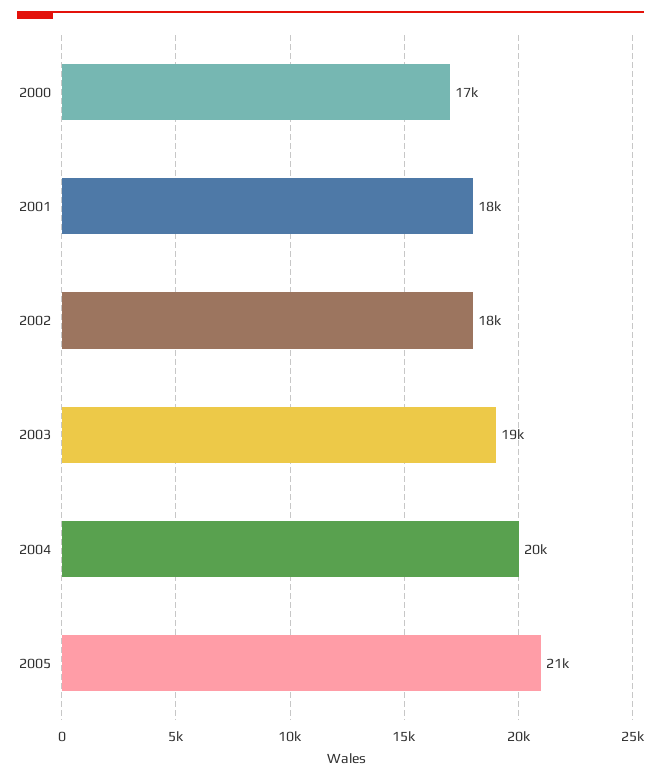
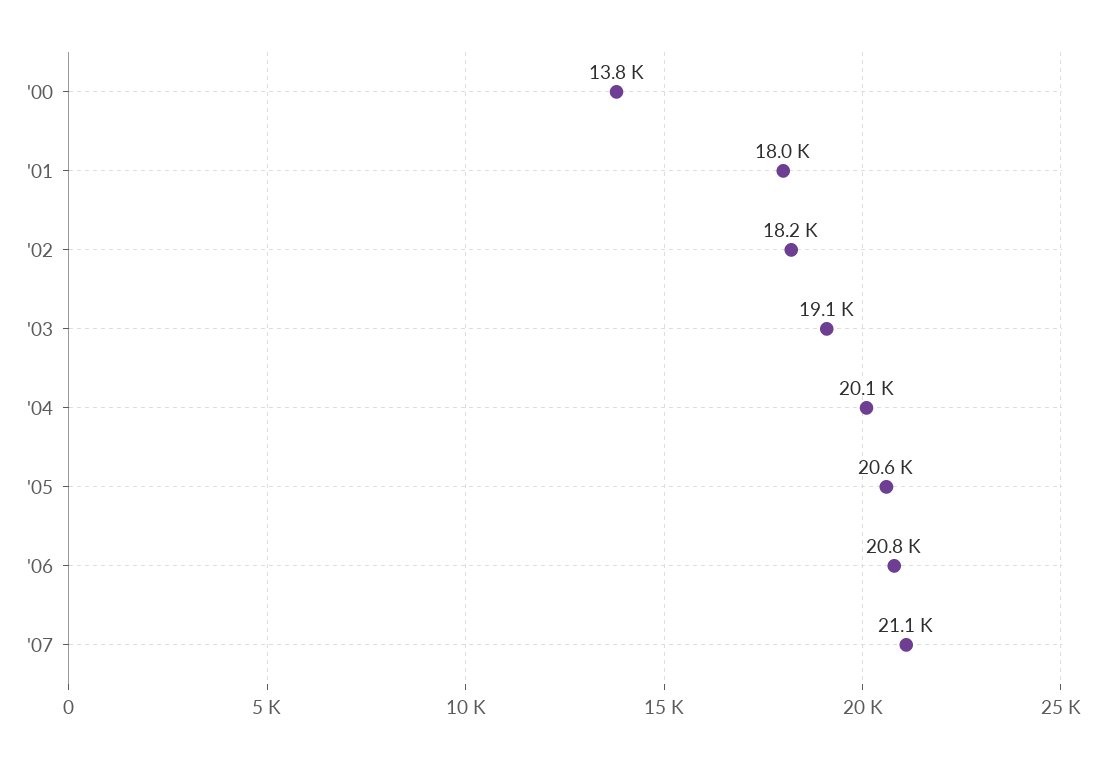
2000: 17000 -> 13800
'06: none -> 20800
'07: none -> 21100

